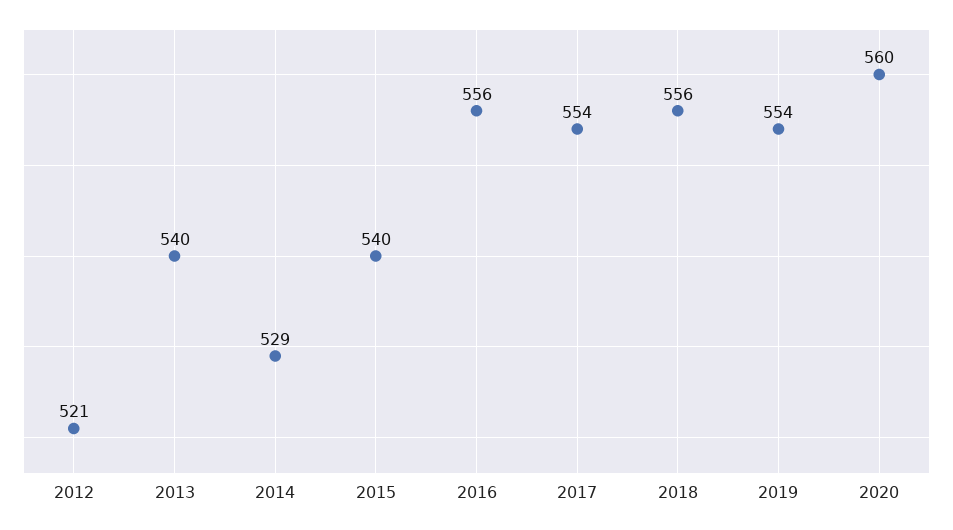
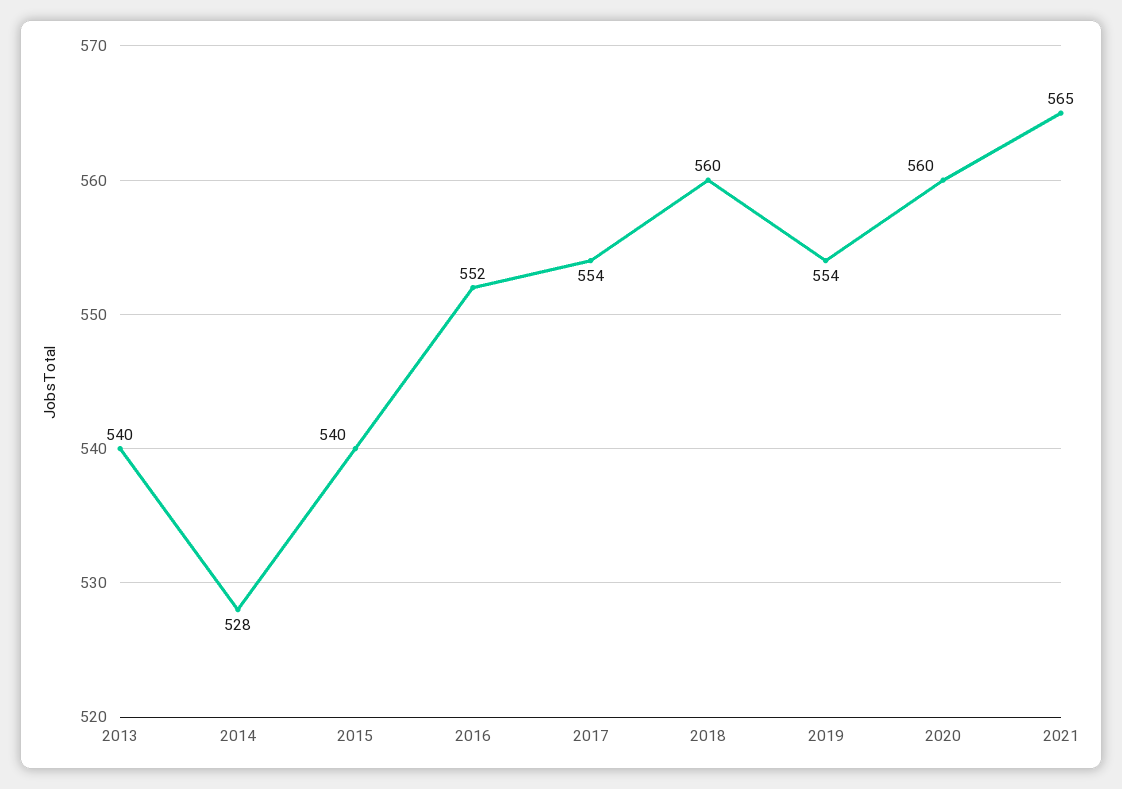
2012: 521 -> none
2014: 529 -> 528
2016: 556 -> 552
2018: 556 -> 560
2021: none -> 565

